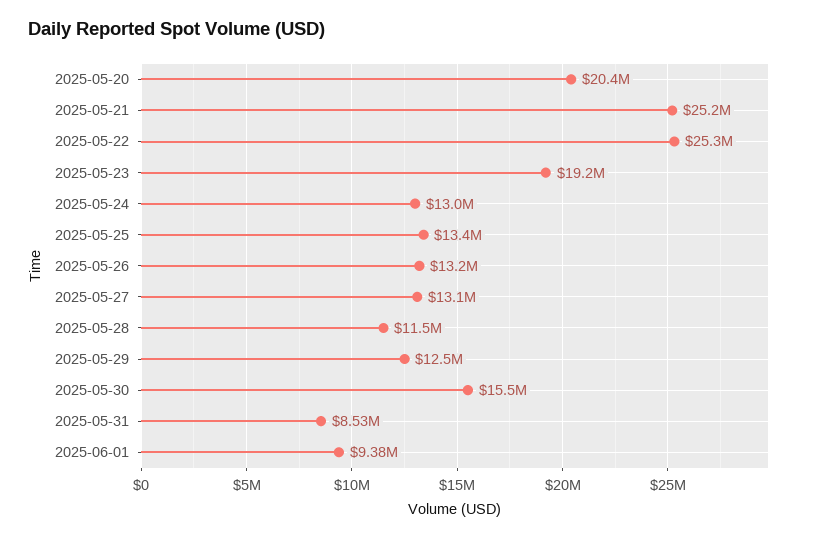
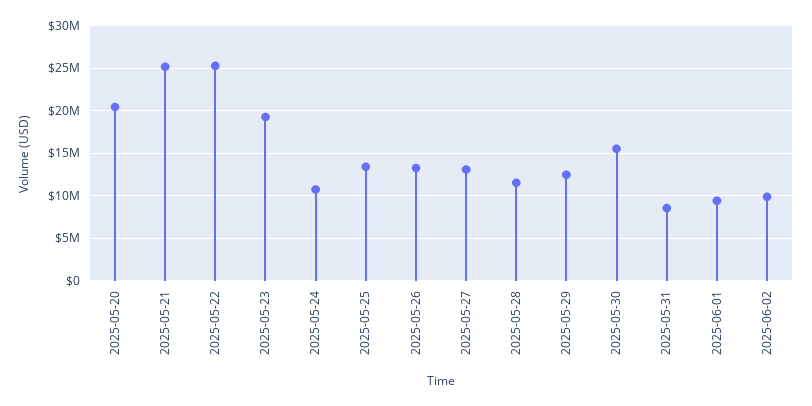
2025-05-24: 13000000 -> 11000000
2025-06-02: none -> 10000000

